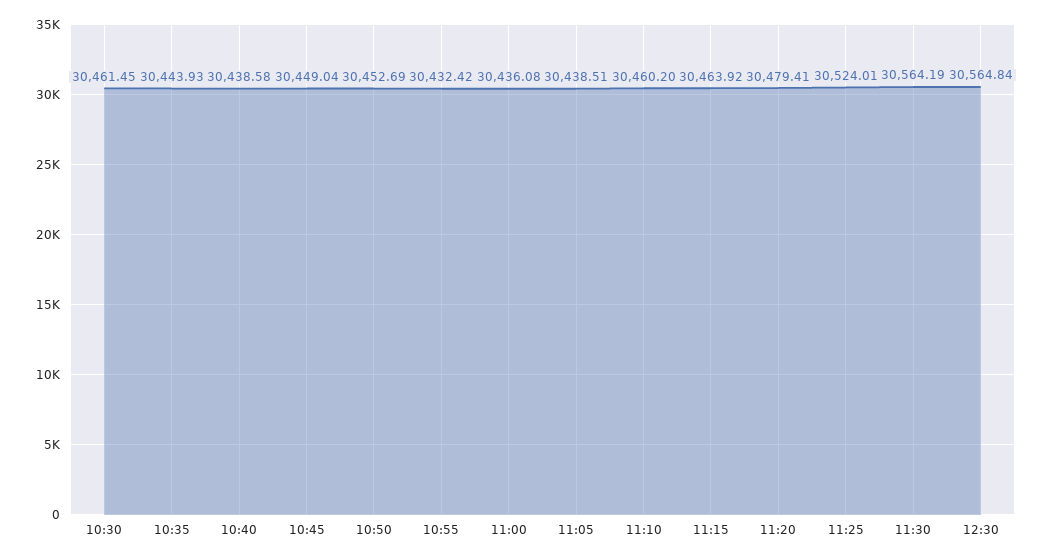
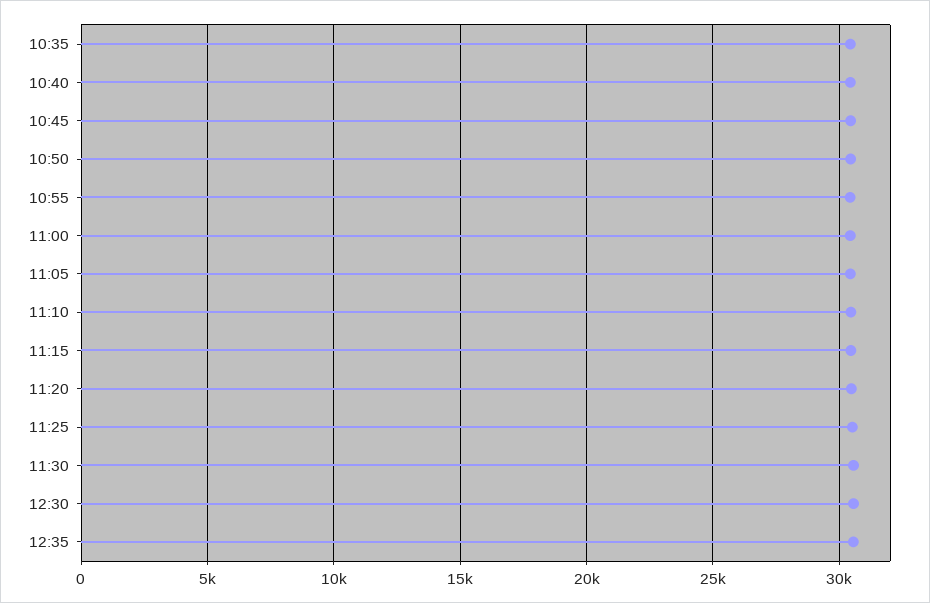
10:30: 30461.45 -> none
12:35: none -> 30500

